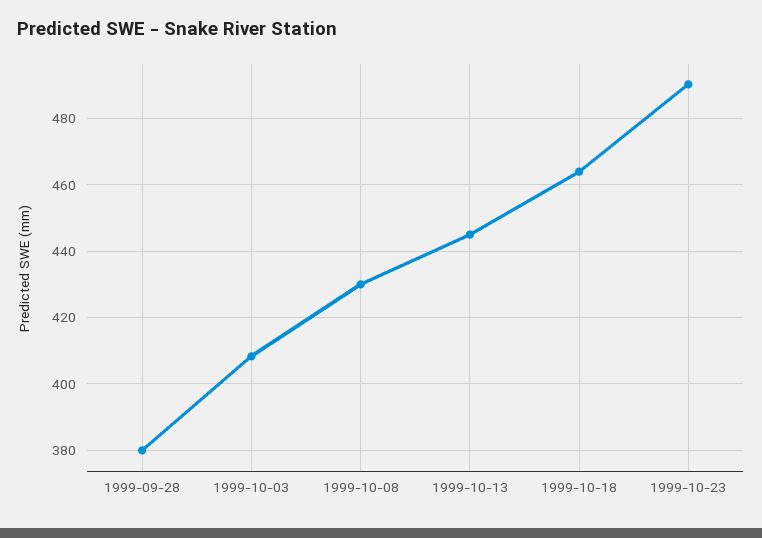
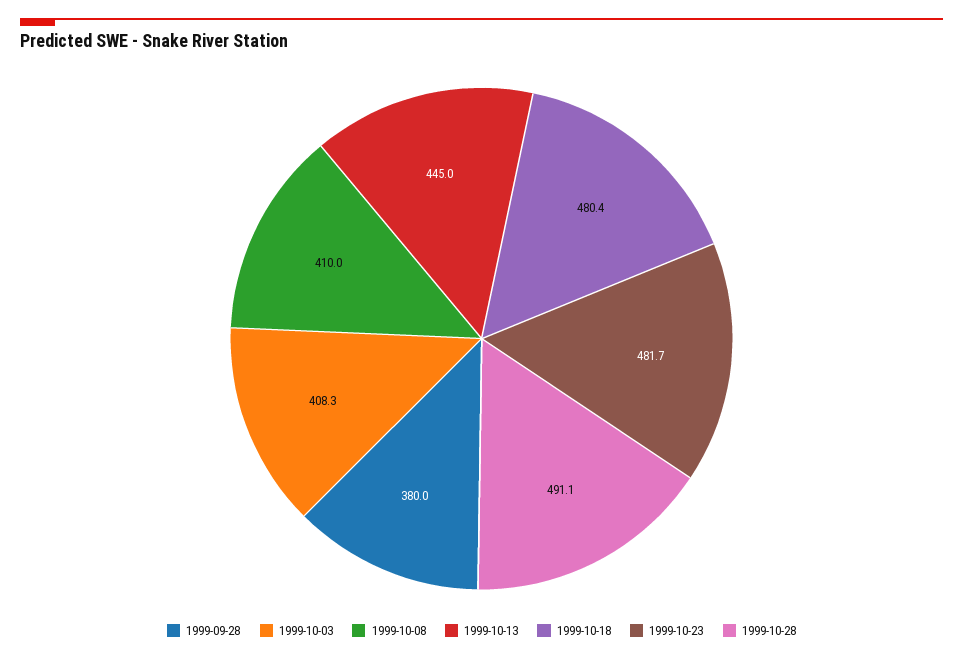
1999-10-08: 430 -> 410
1999-10-18: 464 -> 480.4
1999-10-23: 490 -> 481.7
1999-10-28: none -> 491.1

